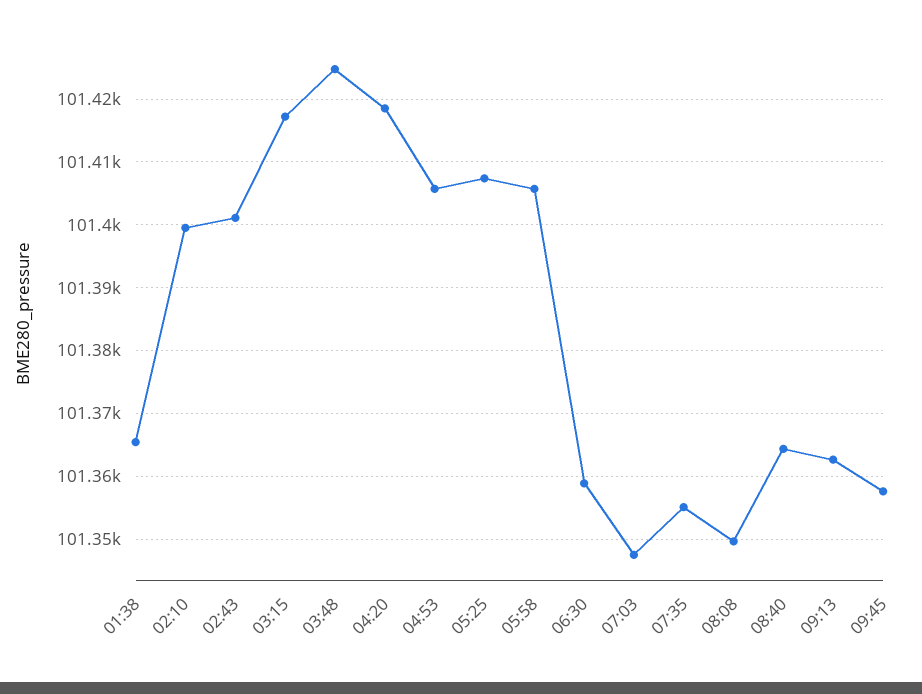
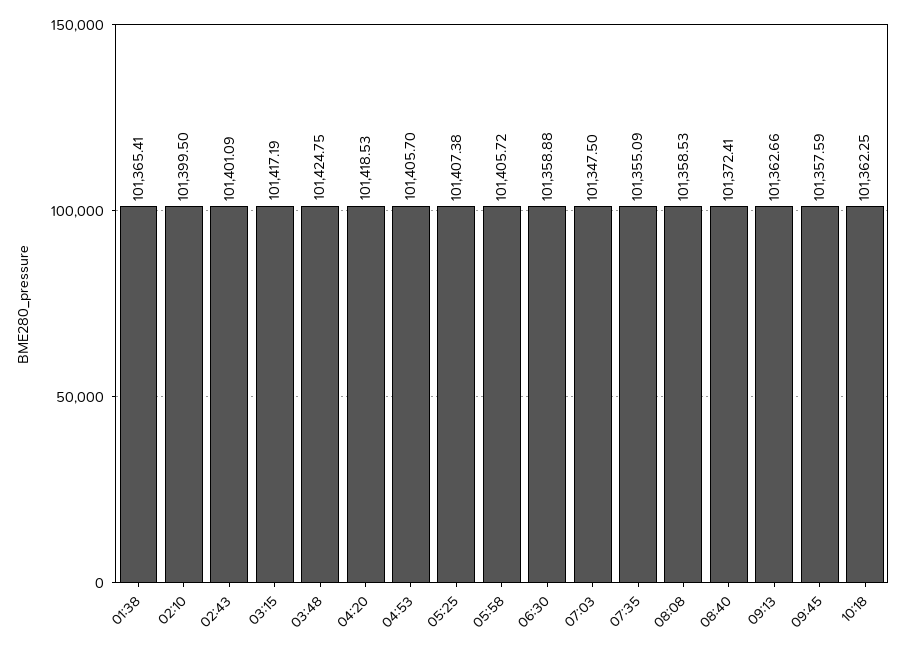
08:08: 101350 -> 101358.53
08:40: 101364 -> 101372.41
10:18: none -> 101362.25

